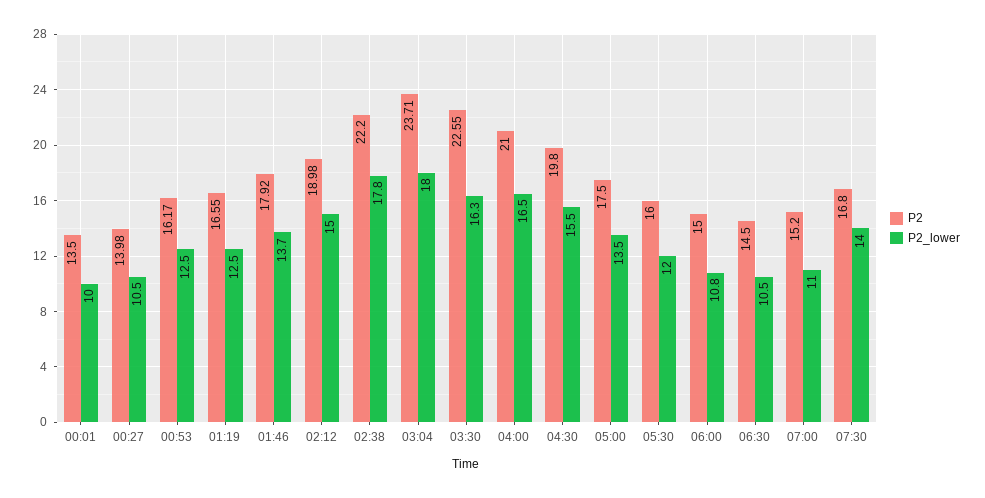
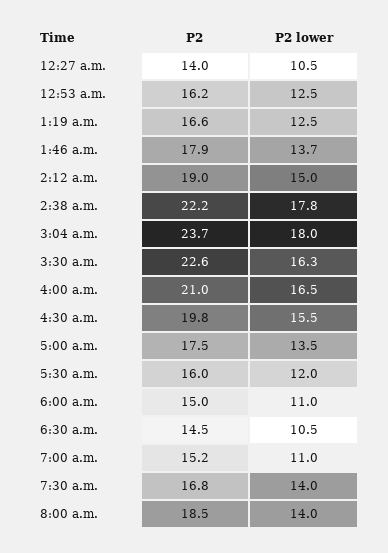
P2, 00:01: 13.5 -> none
P2_lower, 00:01: 10 -> none
P2_lower, 06:00: 10.8 -> 11
P2, 8:00 a.m.: none -> 18.5
P2_lower, 8:00 a.m.: none -> 14

